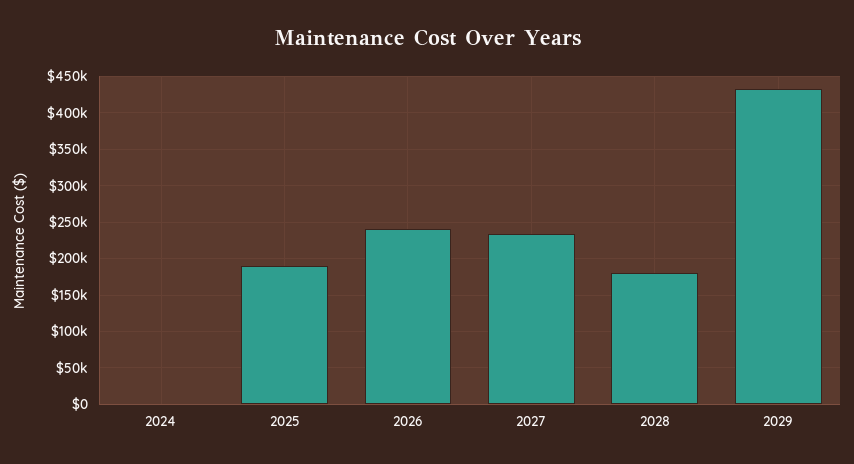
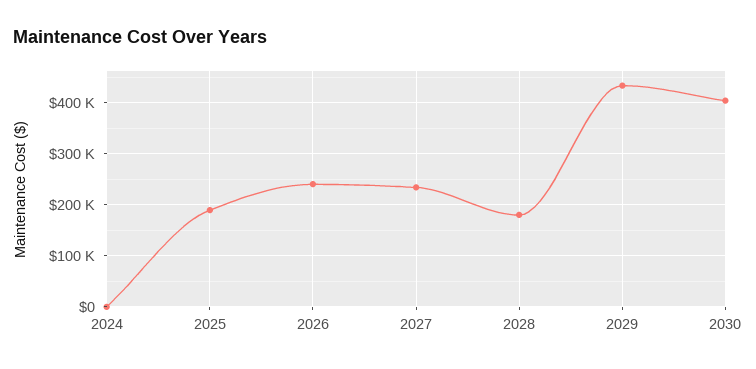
2030: none -> 400000

